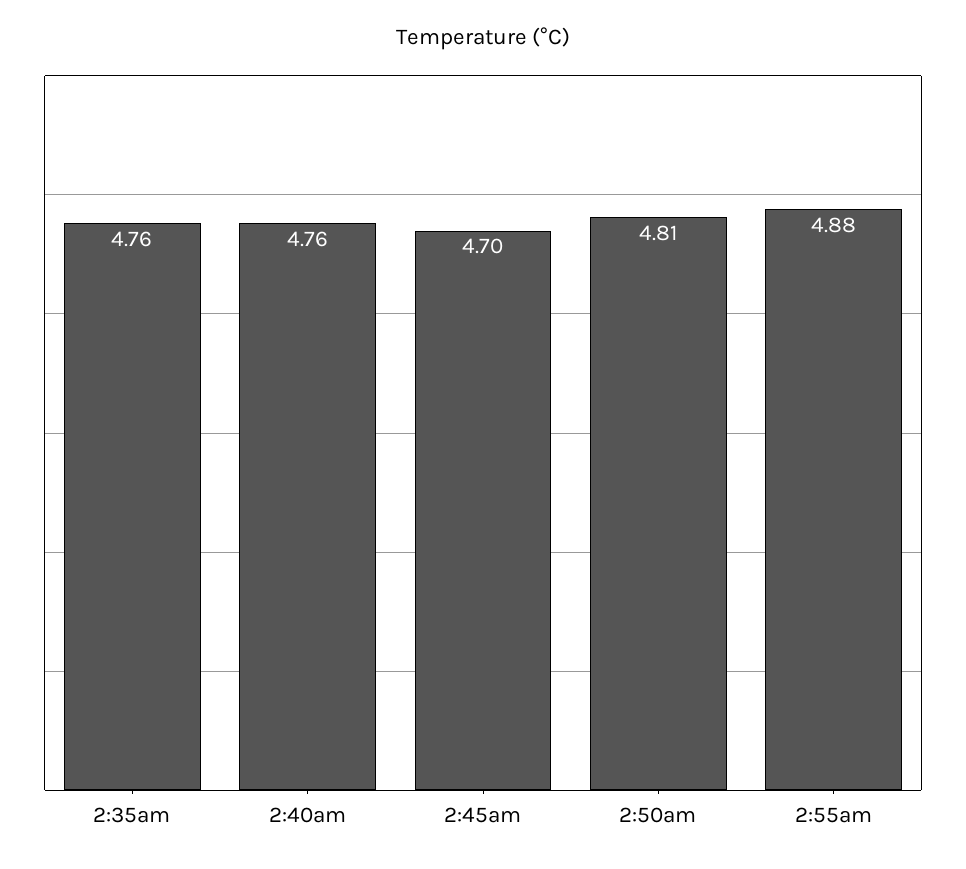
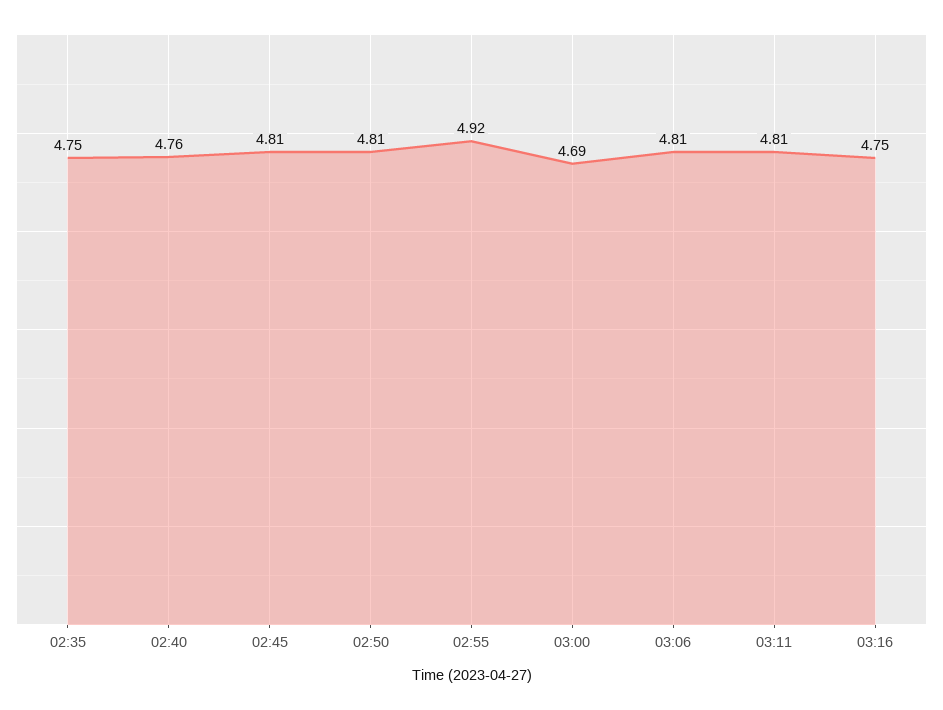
2:35am: 4.76 -> 4.75
2:45am: 4.7 -> 4.81
2:55am: 4.88 -> 4.92
03:00: none -> 4.69
03:06: none -> 4.81
03:11: none -> 4.81
03:16: none -> 4.75

